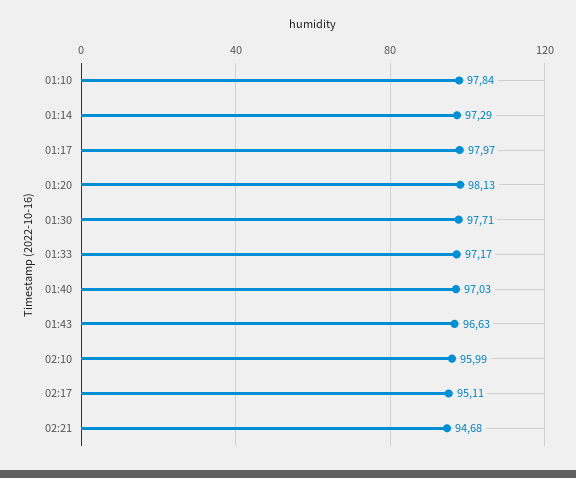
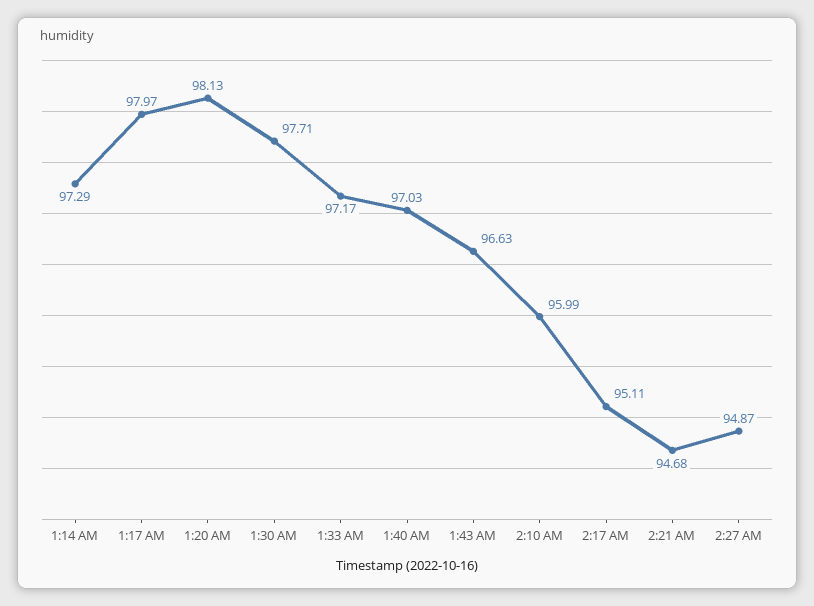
01:10: 97.84 -> none
2:27 AM: none -> 94.87

